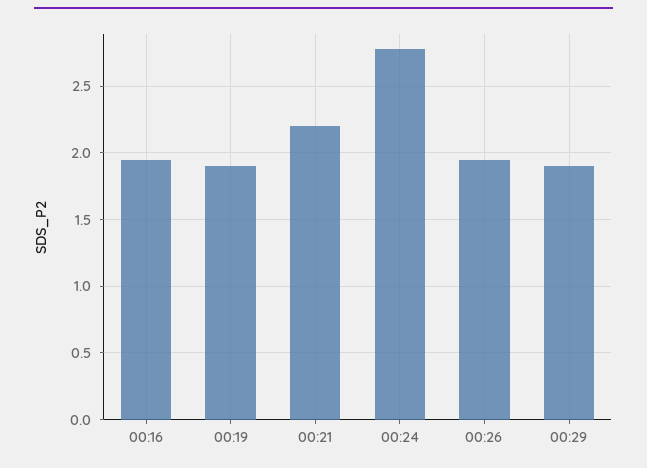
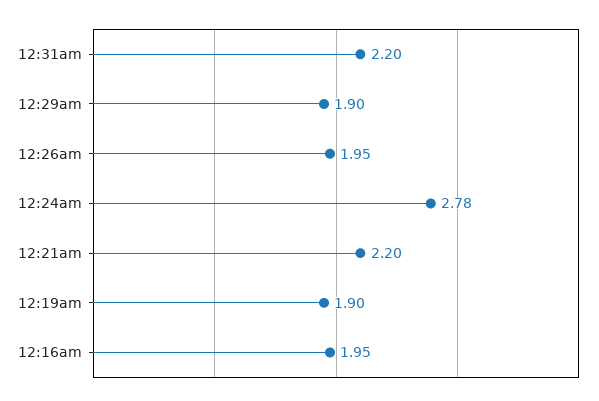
12:31am: none -> 2.2

